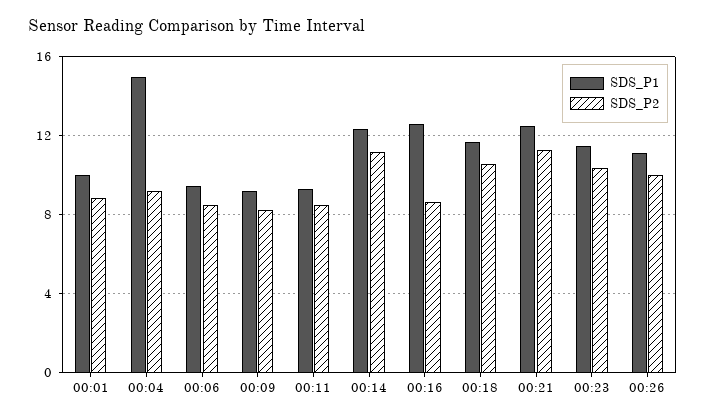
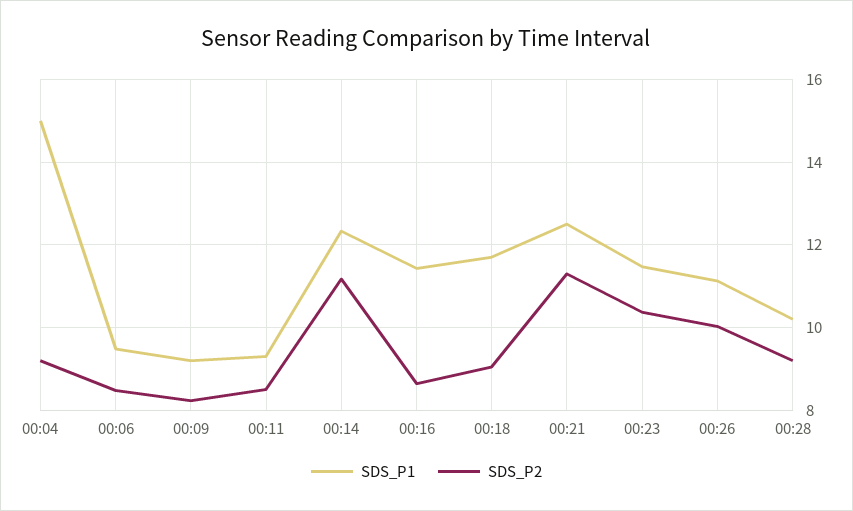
SDS_P1, 00:01: 10 -> none
SDS_P2, 00:01: 9 -> none
SDS_P1, 00:16: 12.5 -> 11.4
SDS_P2, 00:18: 10.5 -> 9
SDS_P1, 00:28: none -> 10.2
SDS_P2, 00:28: none -> 9.2

